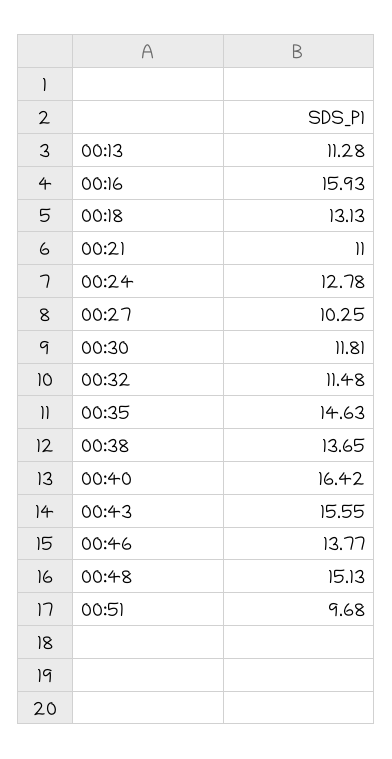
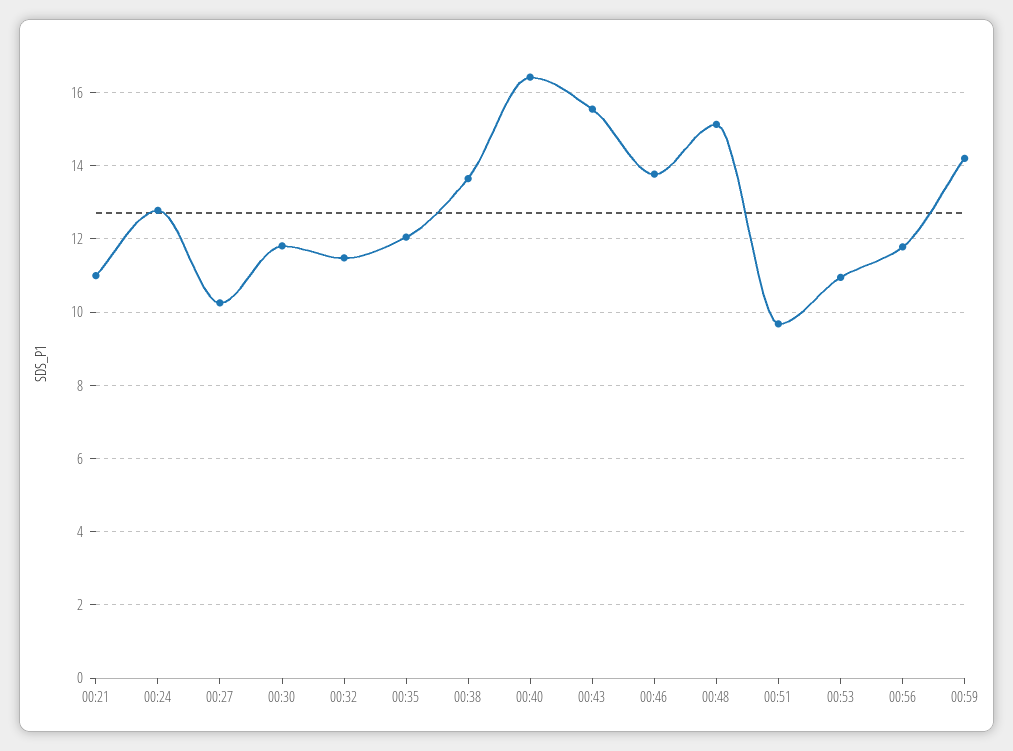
00:13: 11.28 -> none
00:16: 15.93 -> none
00:18: 13.13 -> none
00:35: 14.63 -> 12
00:53: none -> 11
00:56: none -> 11.8
00:59: none -> 14.2

